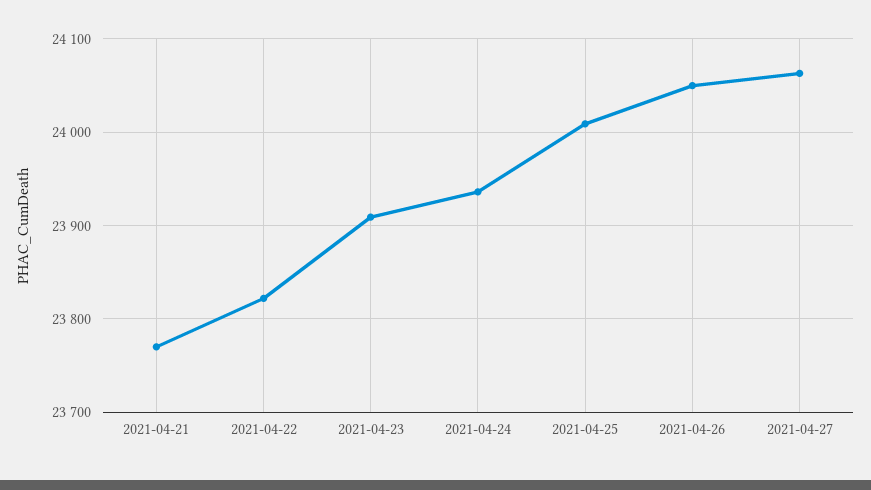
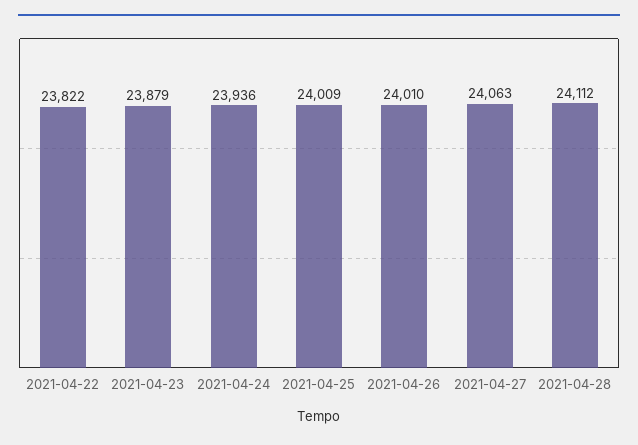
2021-04-21: 23770 -> none
2021-04-23: 23910 -> 23879
2021-04-26: 24050 -> 24010
2021-04-28: none -> 24112

